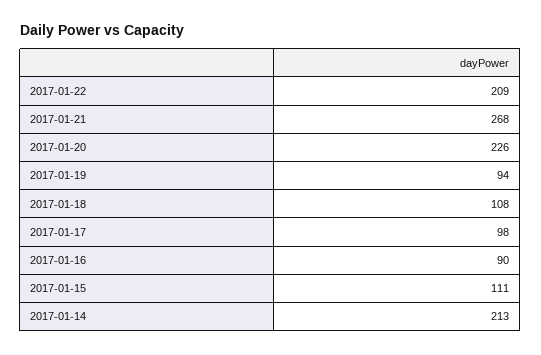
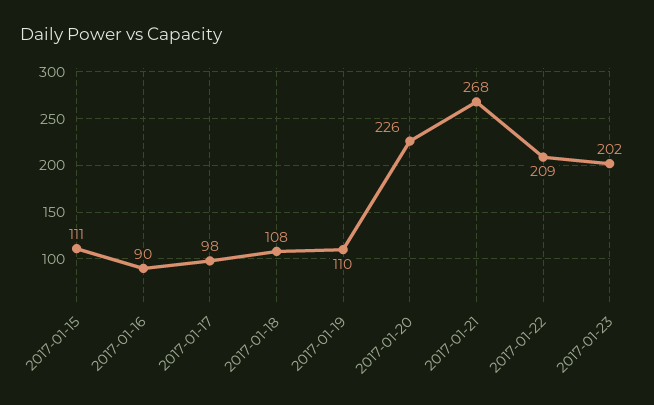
2017-01-19: 94 -> 110
2017-01-14: 213 -> none
2017-01-23: none -> 202

